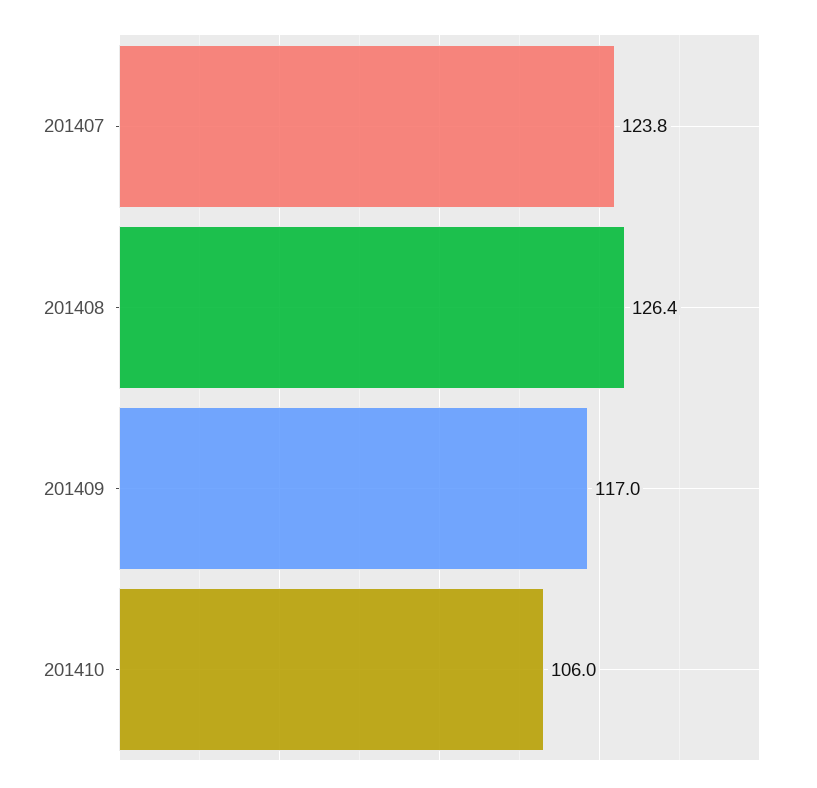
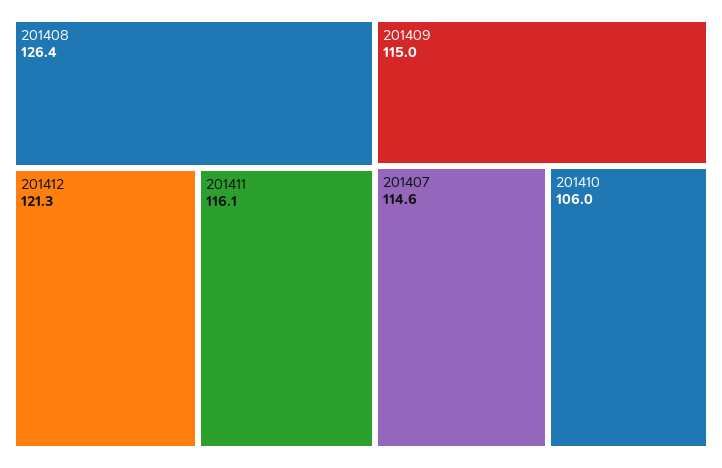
201407: 123.8 -> 114.6
201409: 117 -> 115
201412: none -> 121.3
201411: none -> 116.1

